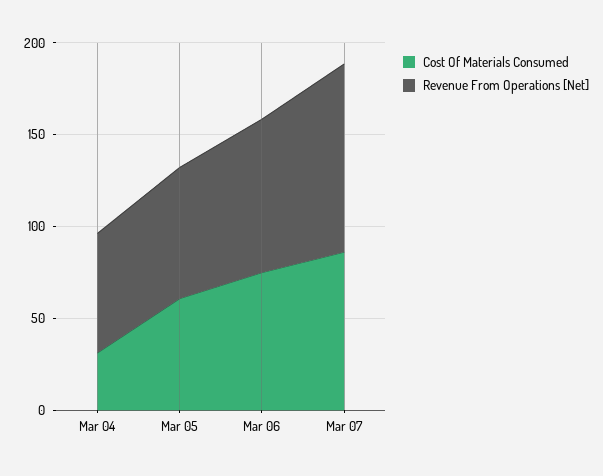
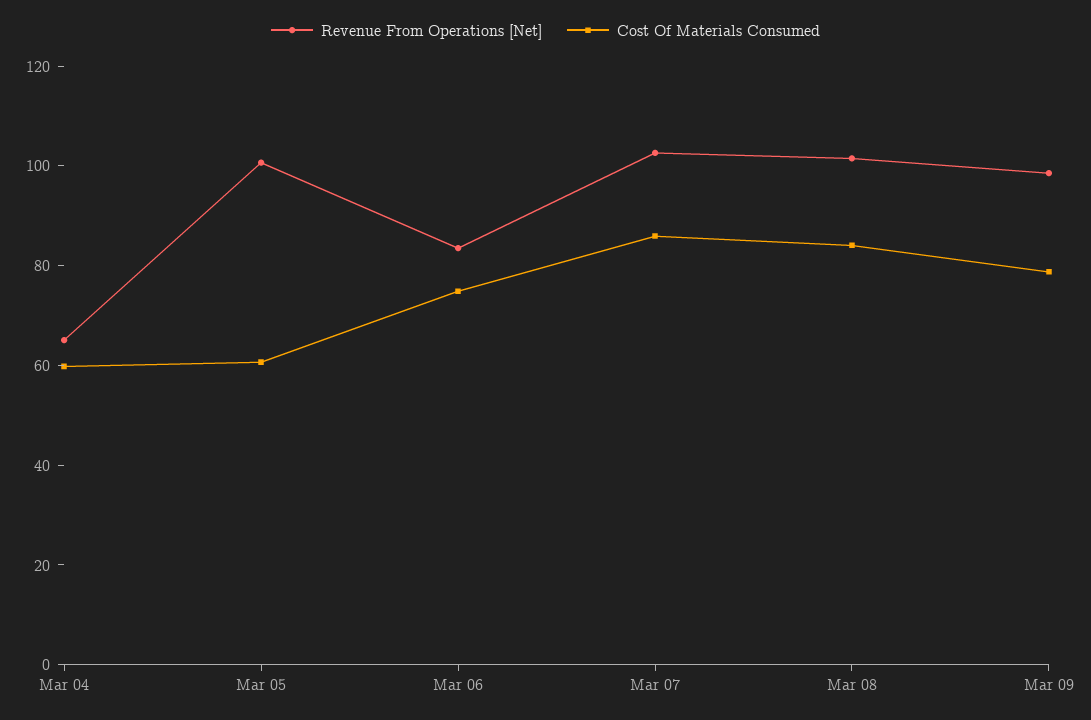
Cost Of Materials Consumed, Mar 04: 30 -> 60
Revenue From Operations [Net], Mar 05: 70 -> 100
Revenue From Operations [Net], Mar 08: none -> 100
Cost Of Materials Consumed, Mar 08: none -> 85
Revenue From Operations [Net], Mar 09: none -> 100
Cost Of Materials Consumed, Mar 09: none -> 80

